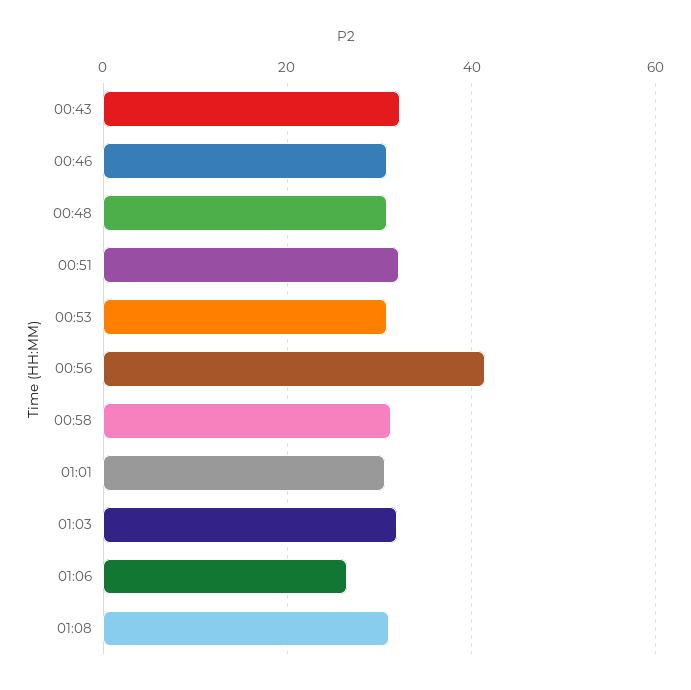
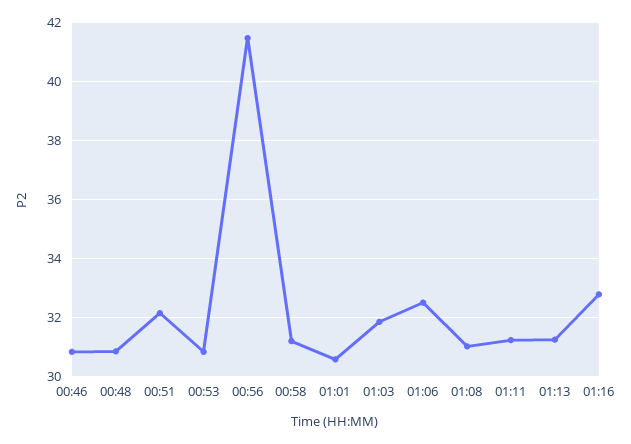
00:43: 32 -> none
01:06: 26 -> 32.5
01:11: none -> 31.25
01:13: none -> 31.25
01:16: none -> 32.75

